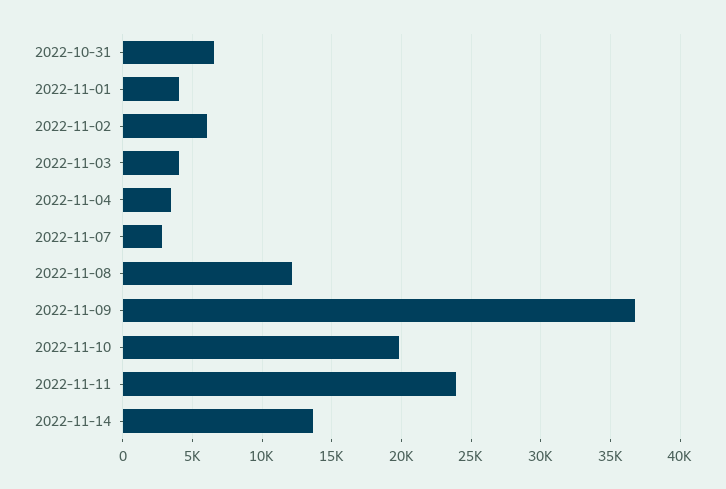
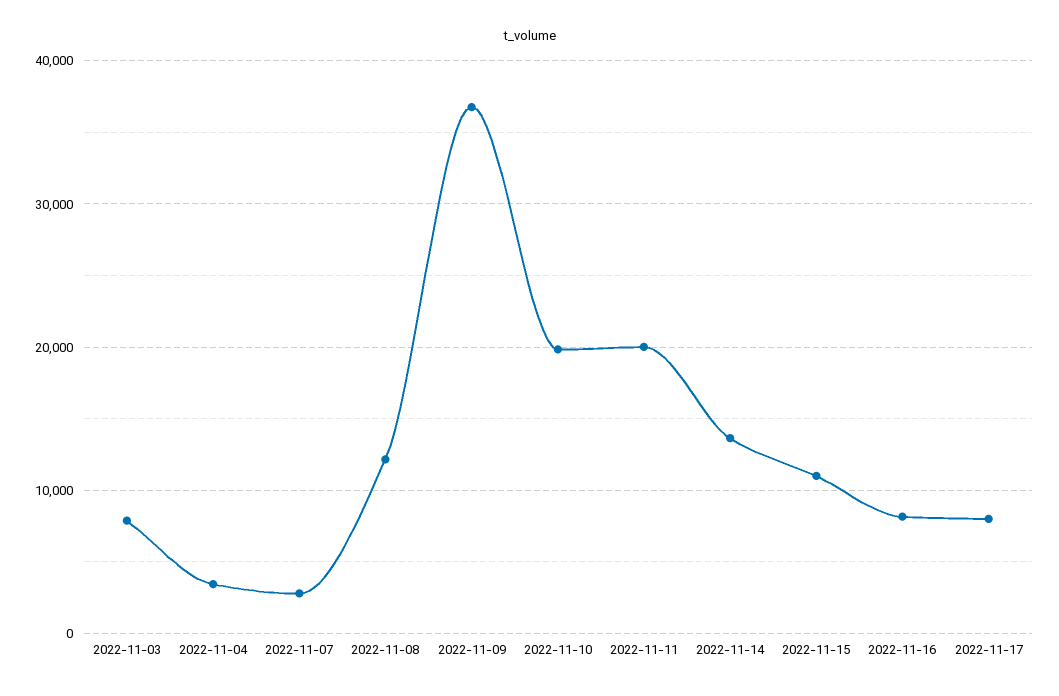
2022-10-31: 6500 -> none
2022-11-01: 4000 -> none
2022-11-02: 6000 -> none
2022-11-03: 4000 -> 8000
2022-11-11: 24000 -> 20000
2022-11-15: none -> 11000
2022-11-16: none -> 8000
2022-11-17: none -> 8000

